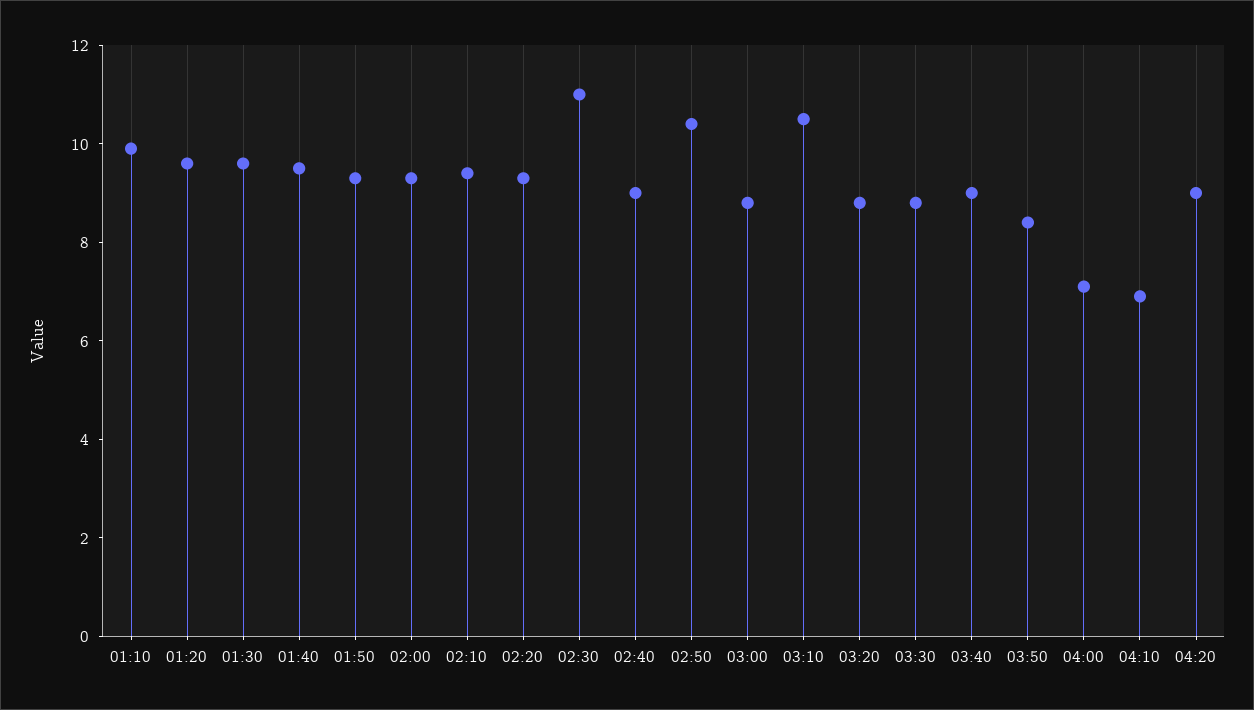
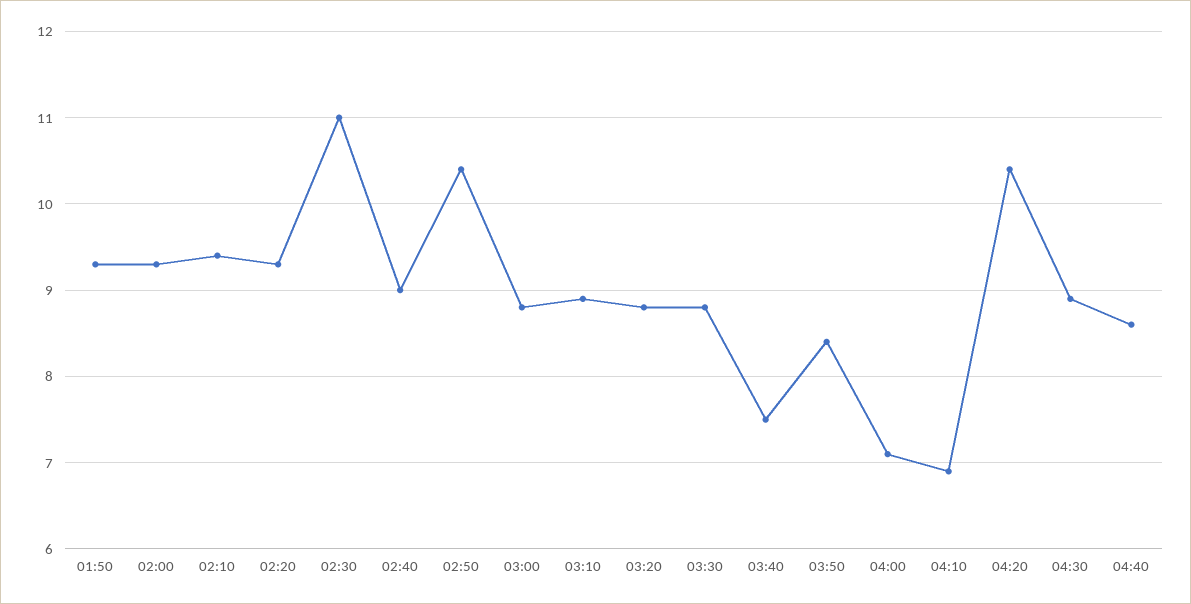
01:10: 10 -> none
01:20: 9.5 -> none
01:30: 9.5 -> none
01:40: 9.5 -> none
03:10: 10.5 -> 8.9
03:40: 9 -> 7.5
04:20: 9 -> 10.4
04:30: none -> 8.9
04:40: none -> 8.6

